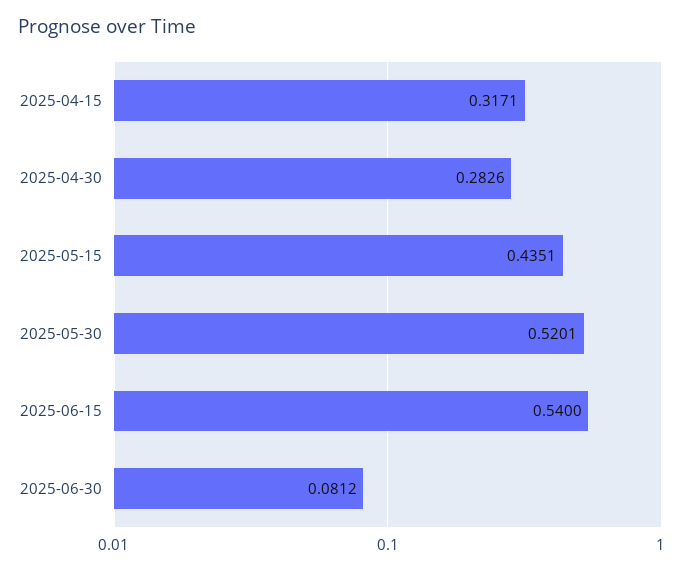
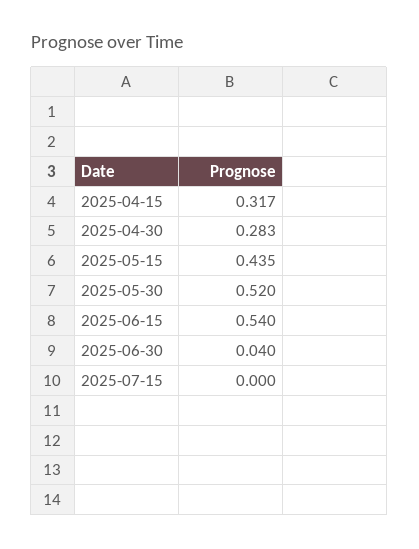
2025-06-30: 0.0812 -> 0.04
2025-07-15: none -> 0

